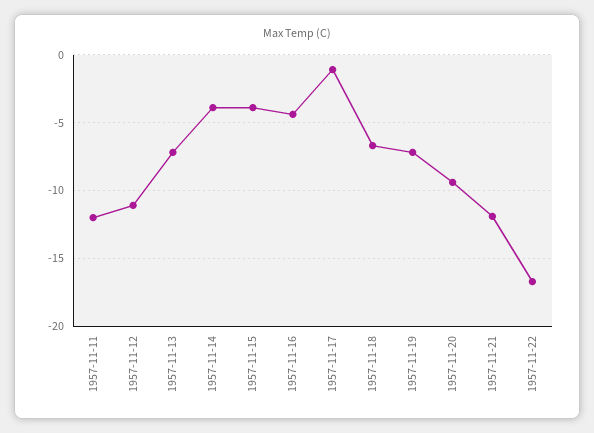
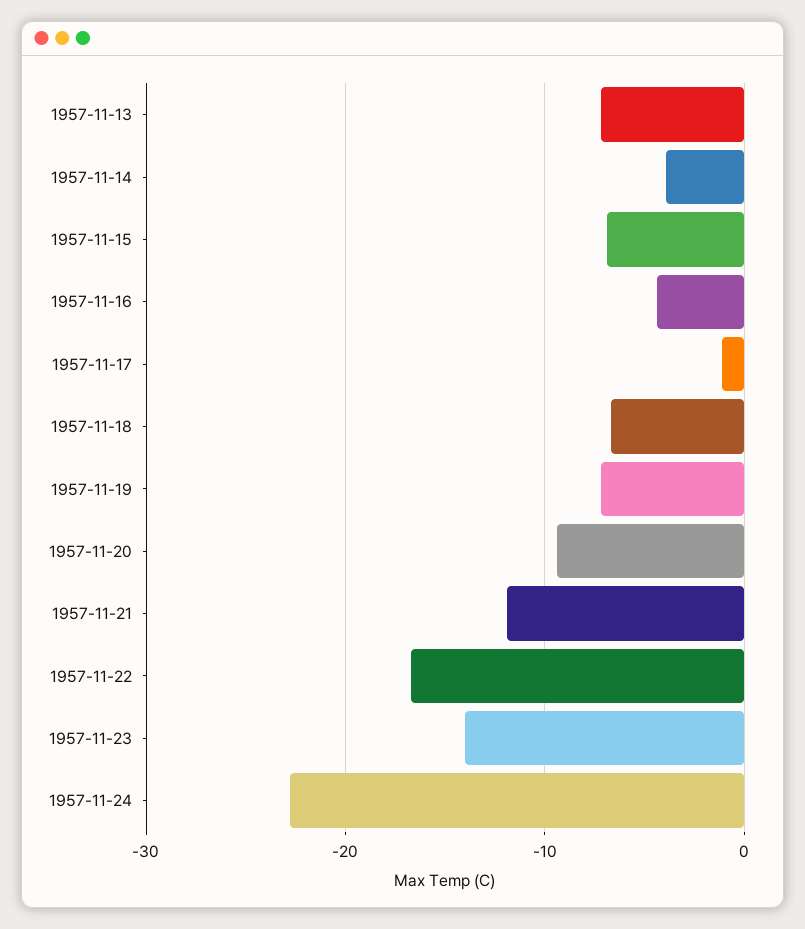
1957-11-11: -12 -> none
1957-11-12: -11 -> none
1957-11-15: -4 -> -7
1957-11-23: none -> -14
1957-11-24: none -> -23

